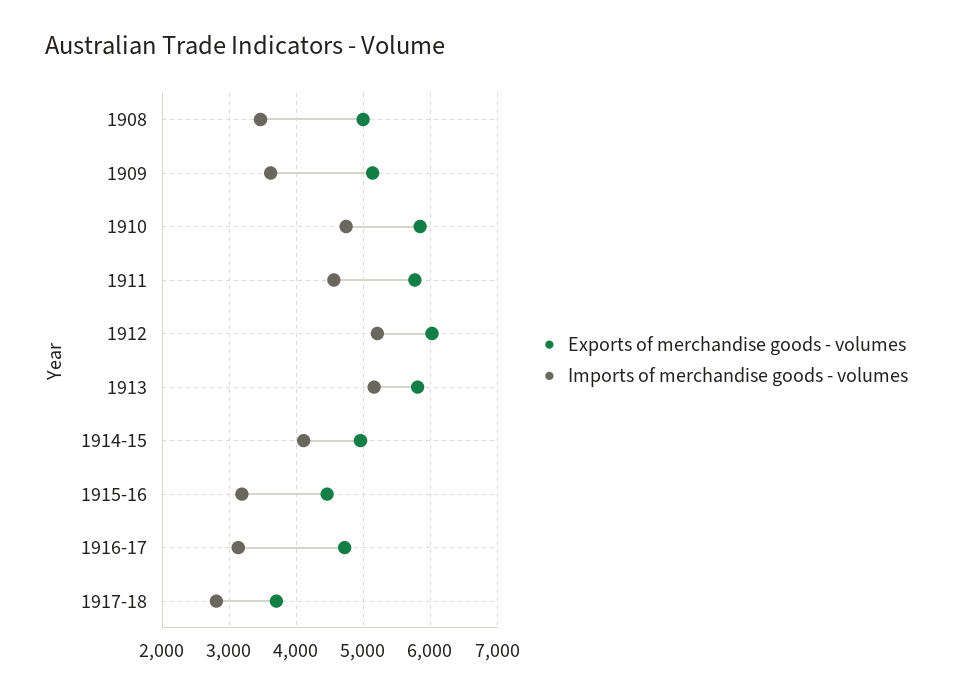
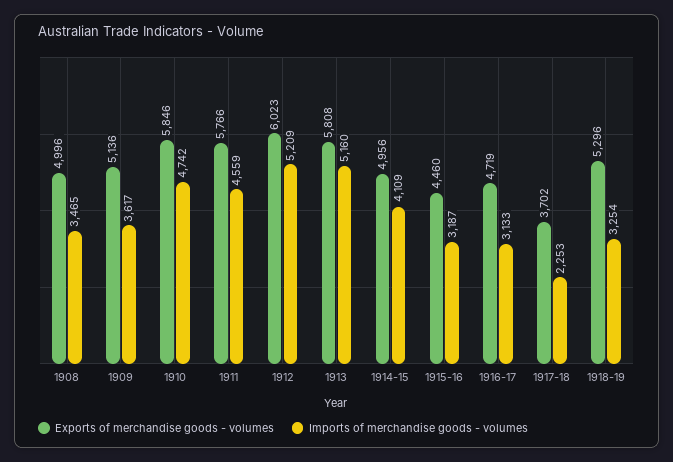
Imports of merchandise goods - volumes, 1917-18: 2800 -> 2253
Exports of merchandise goods - volumes, 1918-19: none -> 5296
Imports of merchandise goods - volumes, 1918-19: none -> 3254

